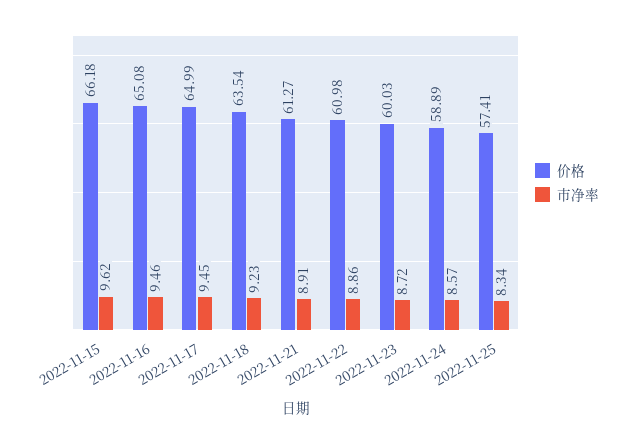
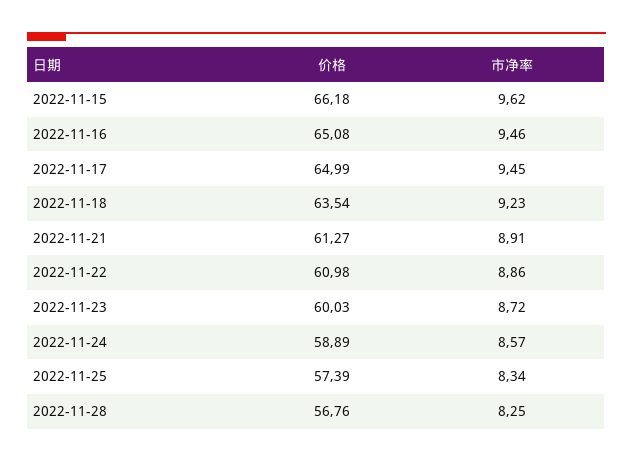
价格, 2022-11-25: 57.41 -> 57.39
价格, 2022-11-28: none -> 56.76
市净率, 2022-11-28: none -> 8.25

